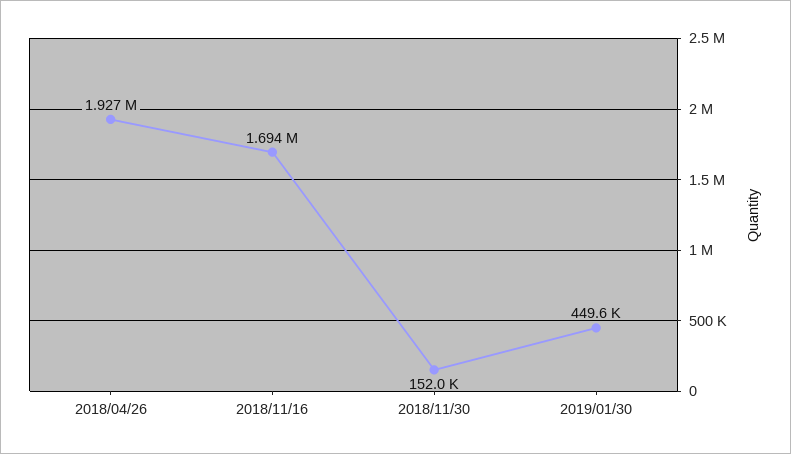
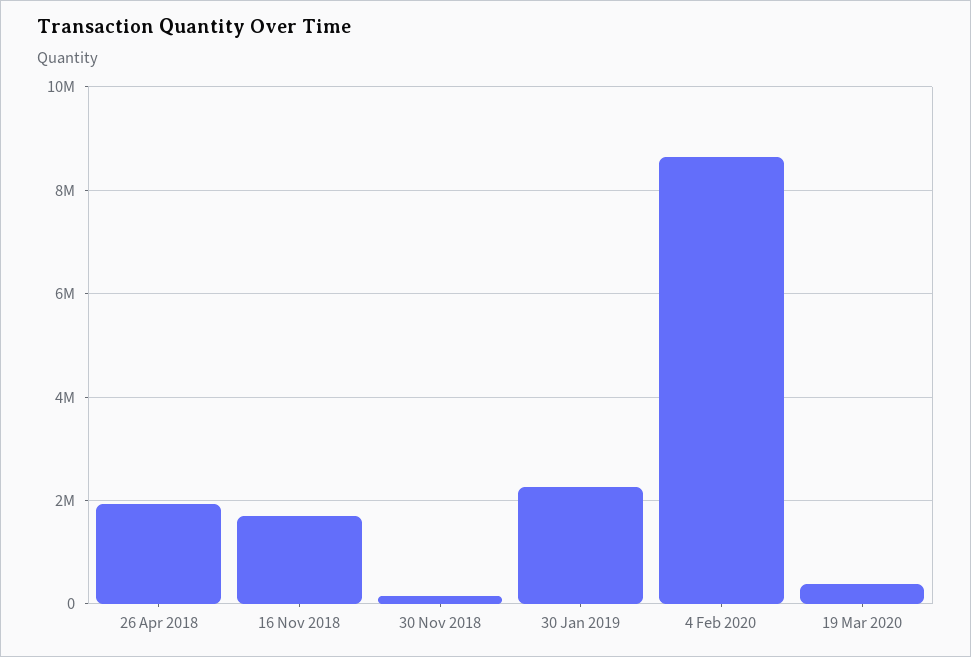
2019/01/30: 449600 -> 2200000
4 Feb 2020: none -> 8600000
19 Mar 2020: none -> 400000

